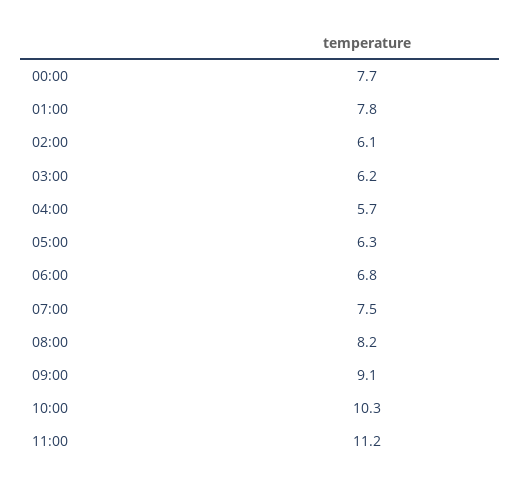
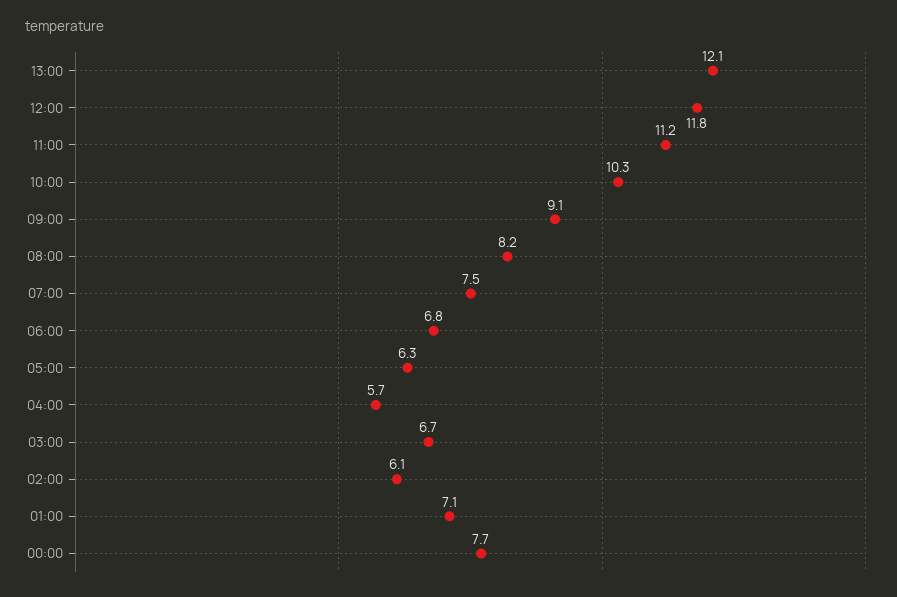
01:00: 7.8 -> 7.1
03:00: 6.2 -> 6.7
13:00: none -> 12.1
12:00: none -> 11.8

